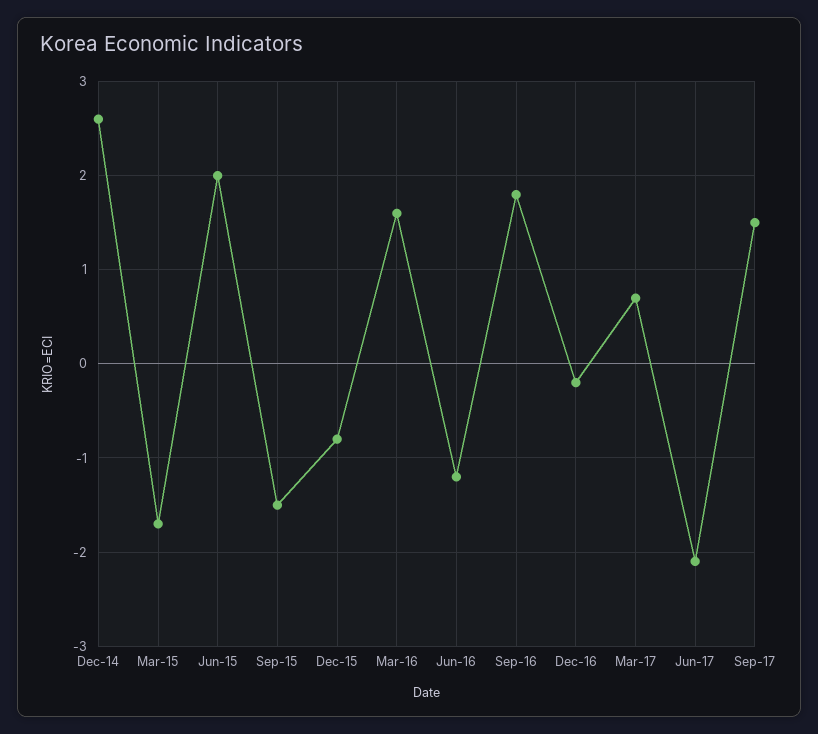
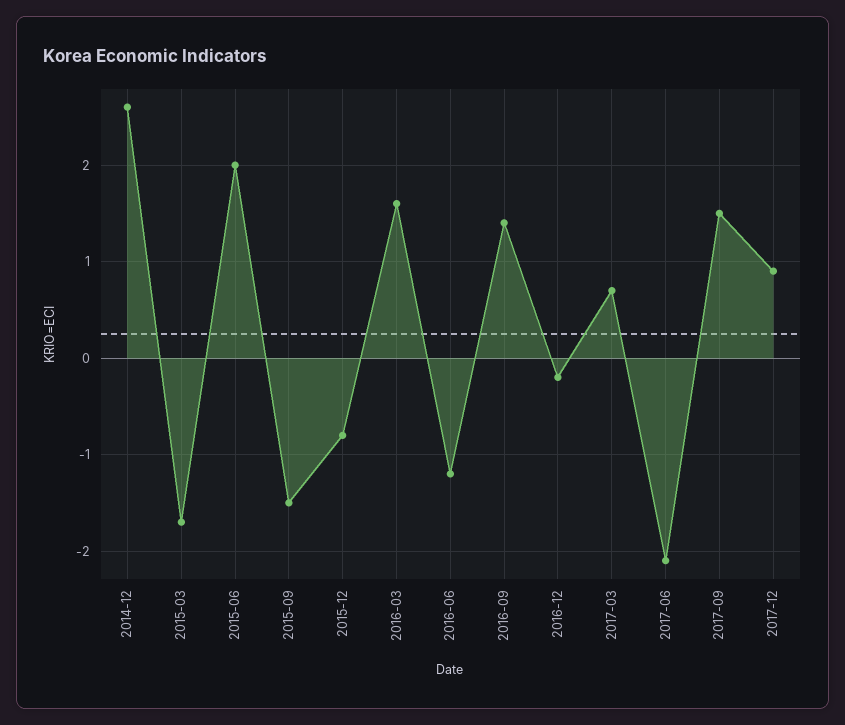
Sep-16: 1.8 -> 1.4
2017-12: none -> 0.9

